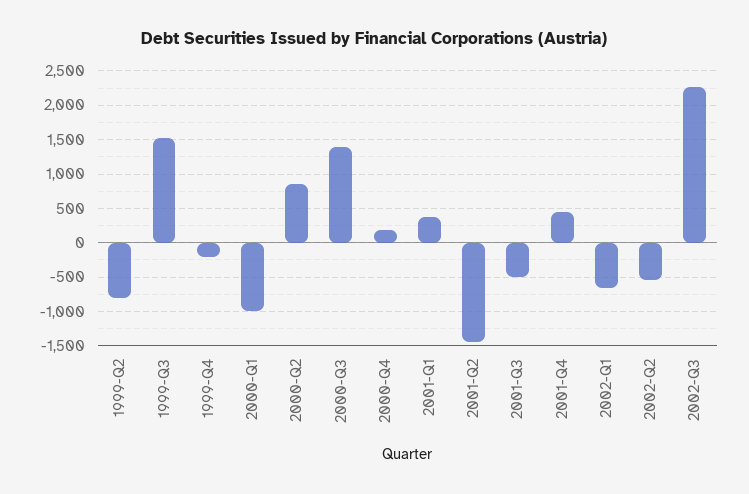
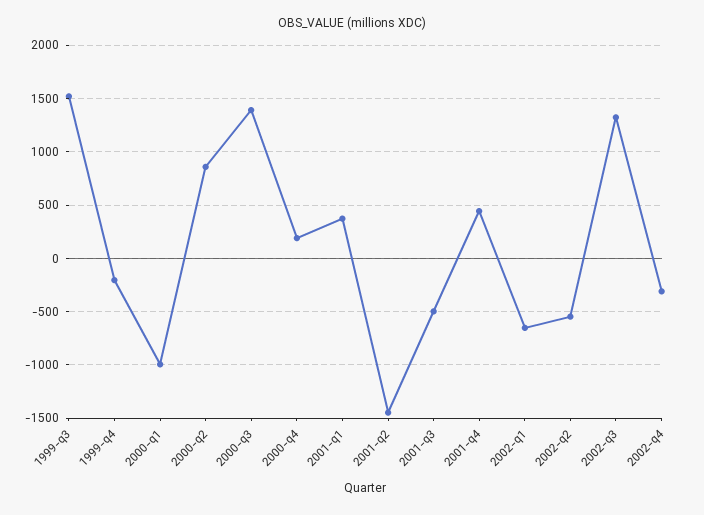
1999-Q2: -800 -> none
2002-Q3: 2300 -> 1300
2002-q4: none -> -300

